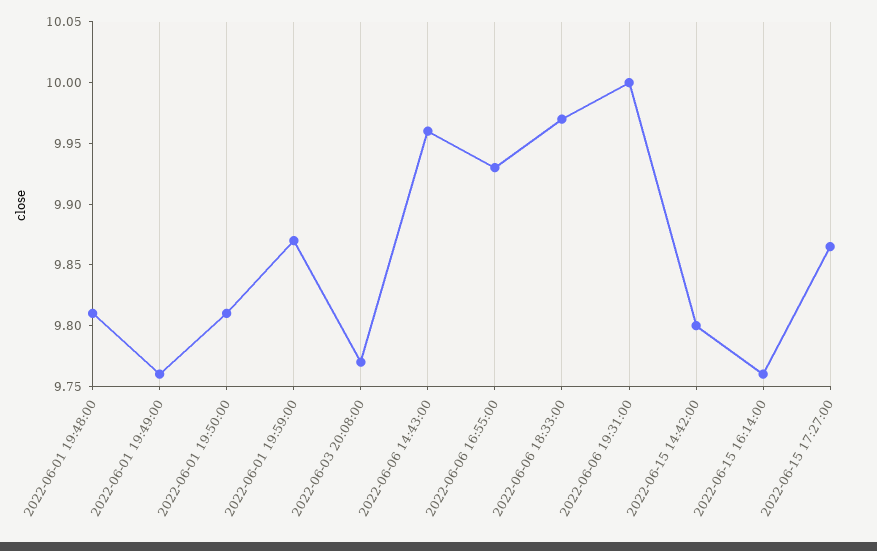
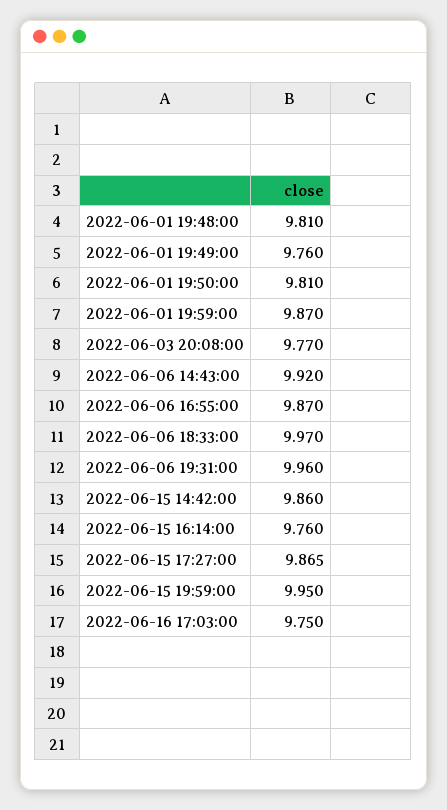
2022-06-06 14:43:00: 9.96 -> 9.92
2022-06-06 16:55:00: 9.93 -> 9.87
2022-06-06 19:31:00: 10 -> 9.96
2022-06-15 14:42:00: 9.8 -> 9.86
2022-06-15 19:59:00: none -> 9.95
2022-06-16 17:03:00: none -> 9.75

